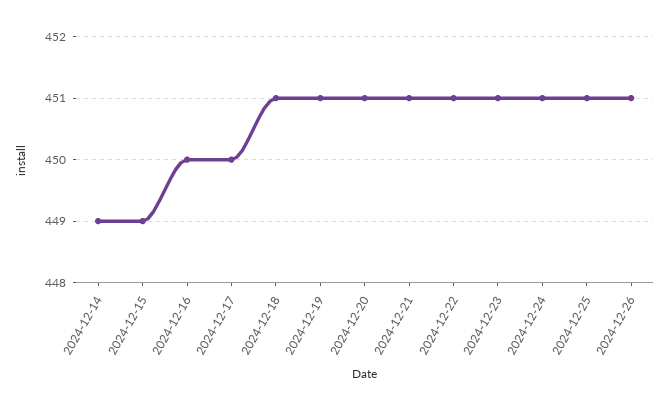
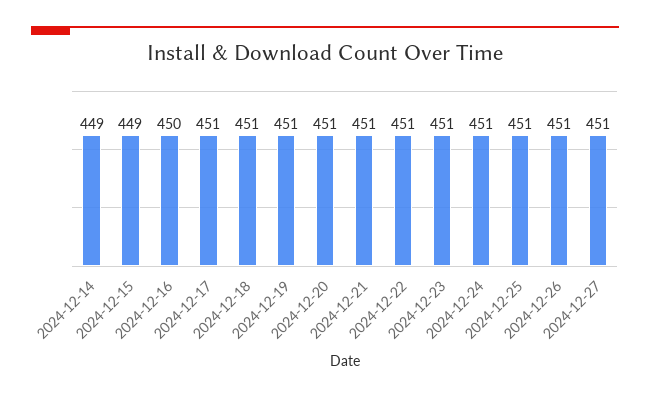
2024-12-17: 450 -> 451
2024-12-27: none -> 451

